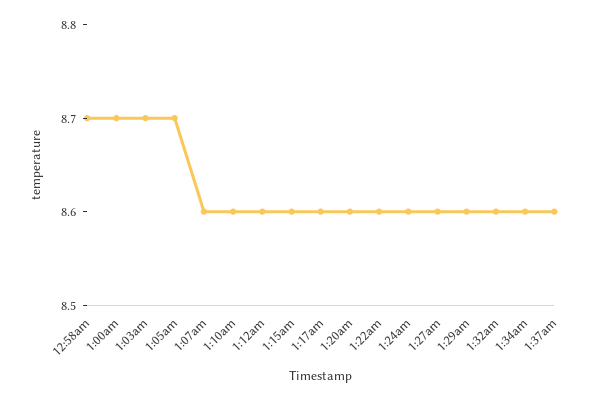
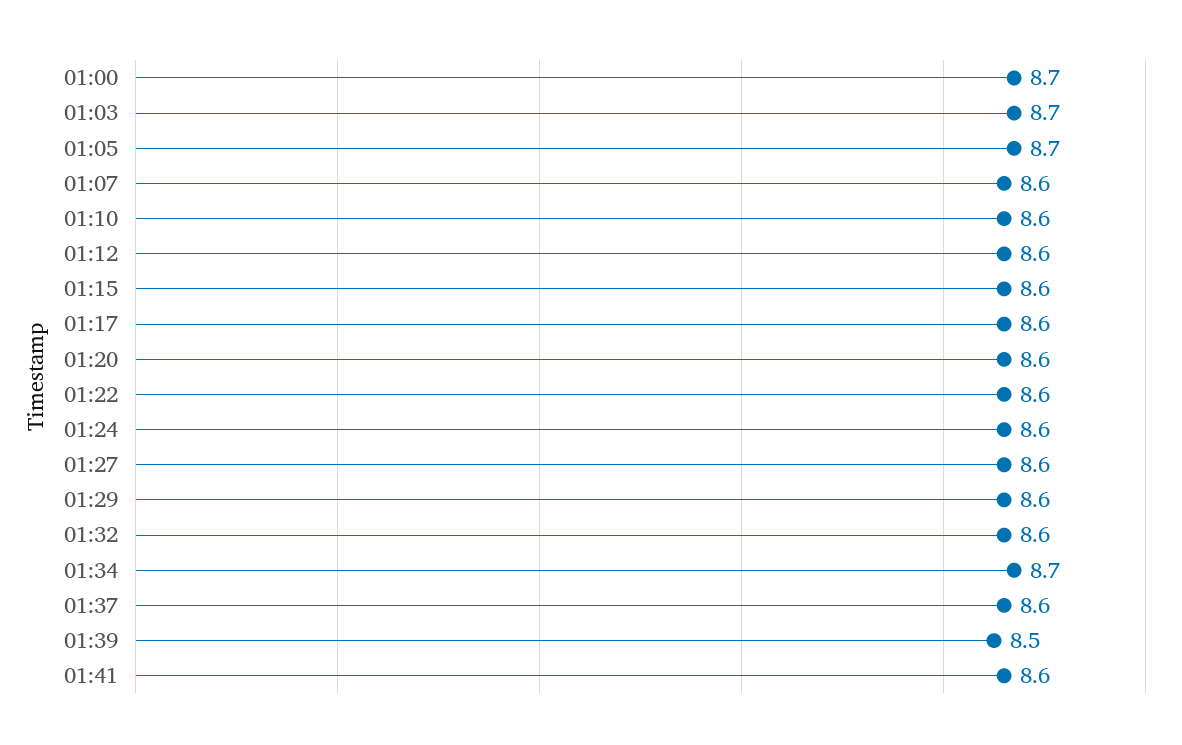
12:58am: 8.7 -> none
1:34am: 8.6 -> 8.7
01:39: none -> 8.5
01:41: none -> 8.6

